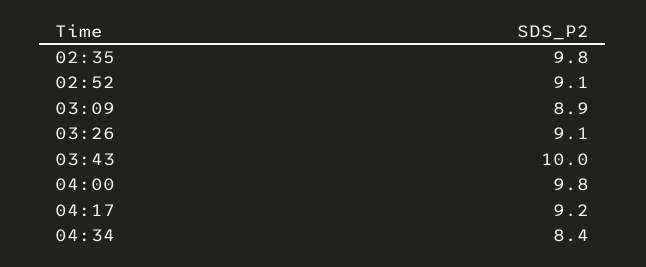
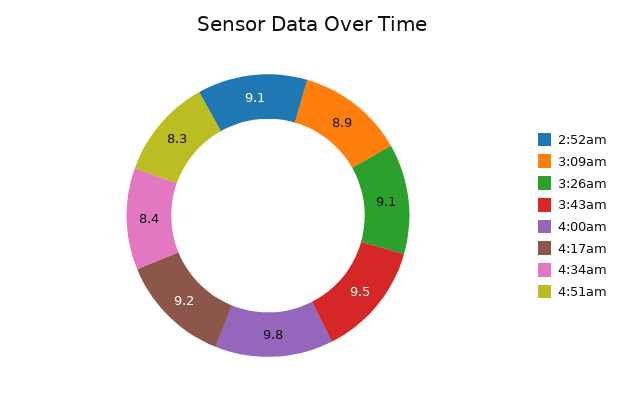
02:35: 9.8 -> none
03:43: 10 -> 9.5
4:51am: none -> 8.3

